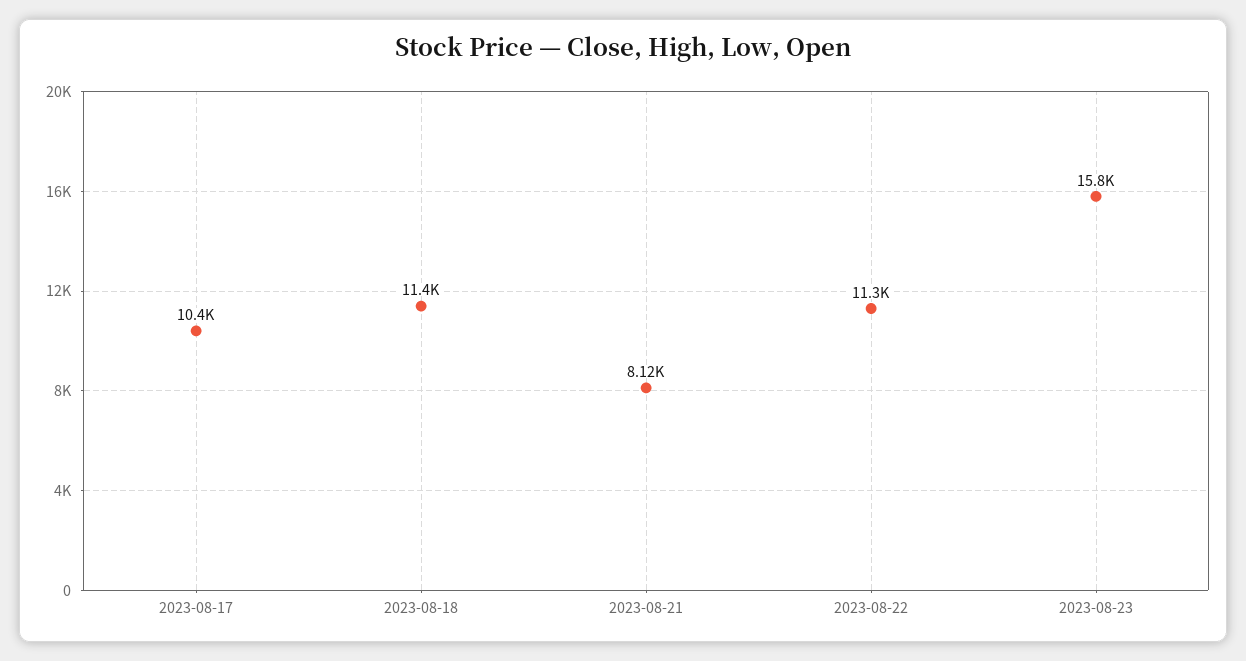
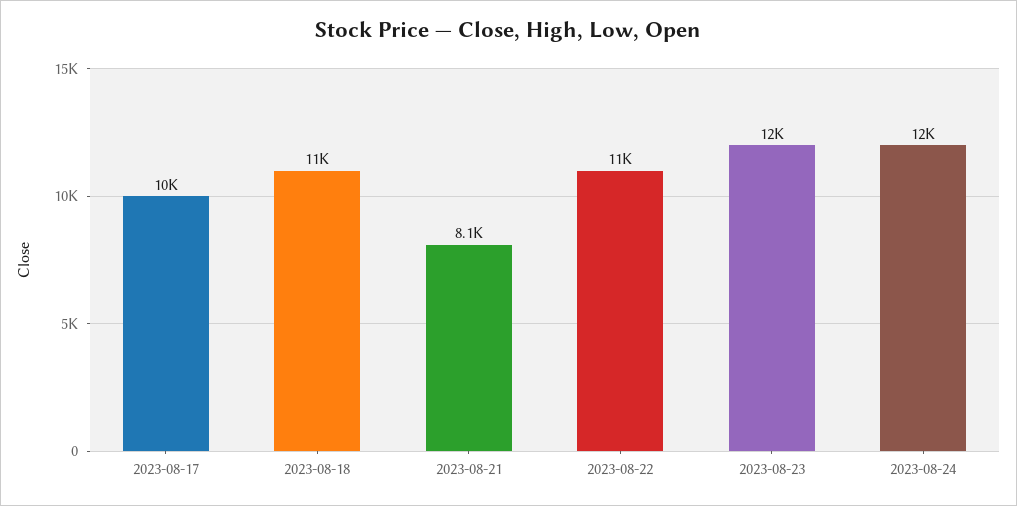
2023-08-23: 15800 -> 12000
2023-08-24: none -> 12000

